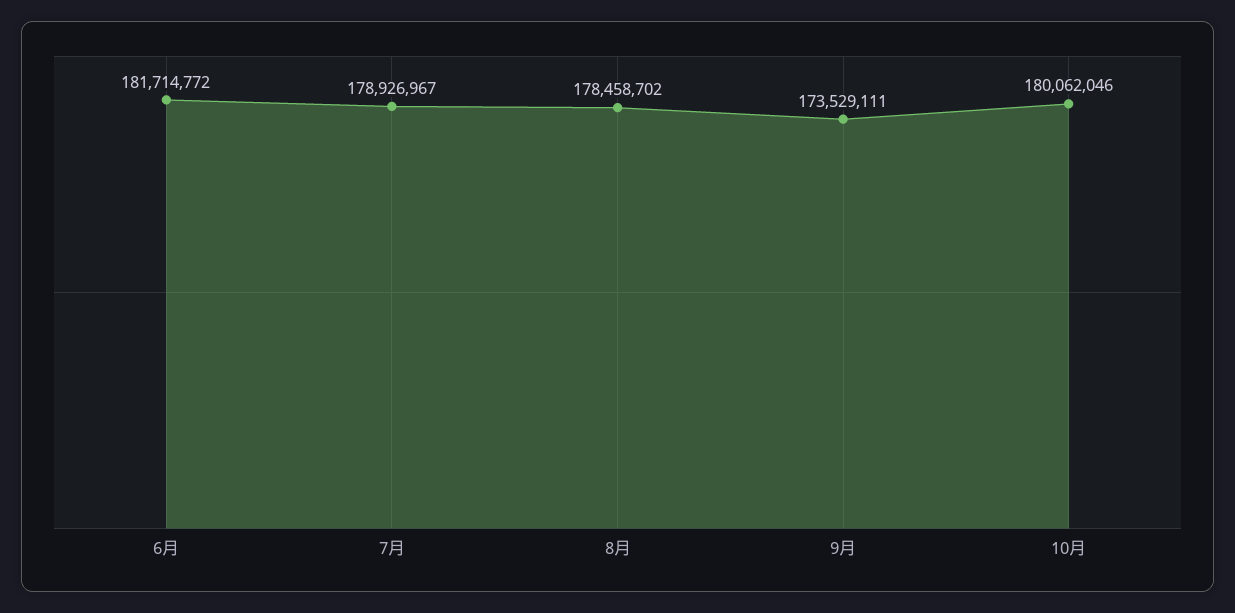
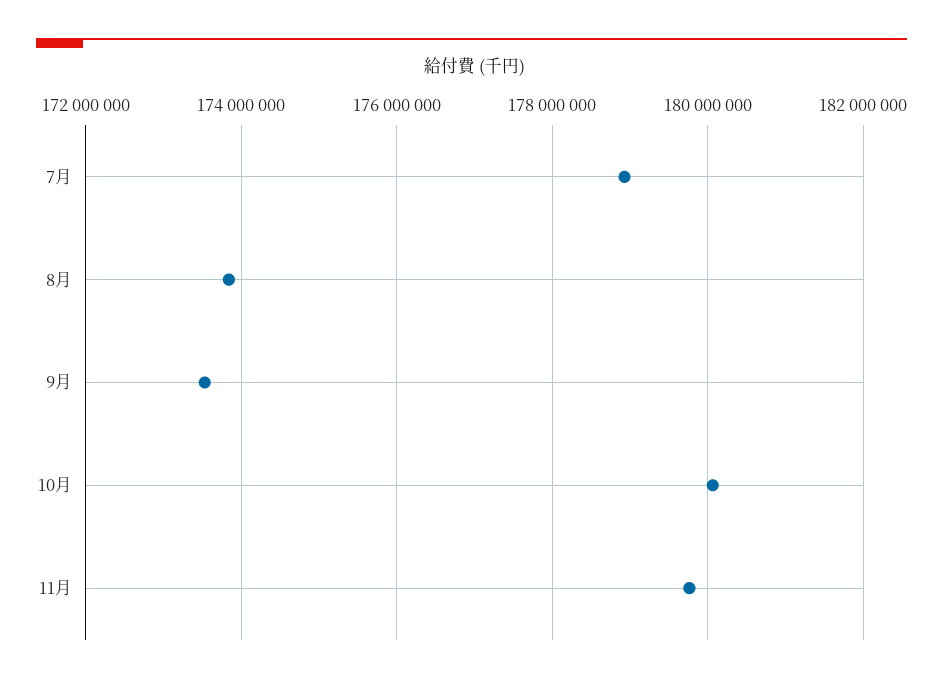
6月: 181714772 -> none
8月: 178458702 -> 173800000
11月: none -> 179800000

